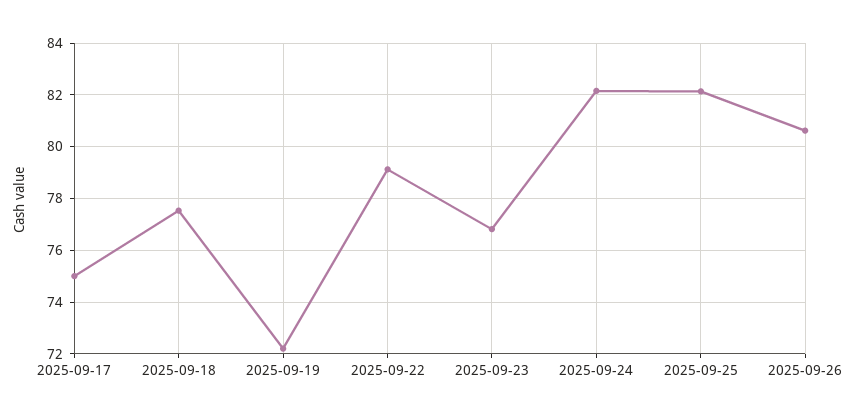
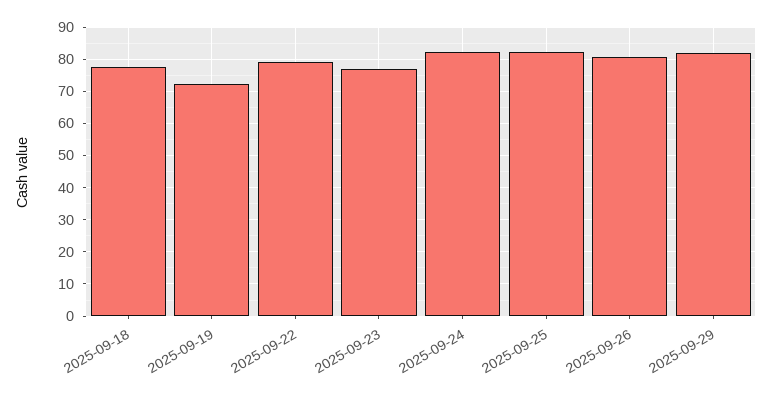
2025-09-17: 75 -> none
2025-09-29: none -> 82

